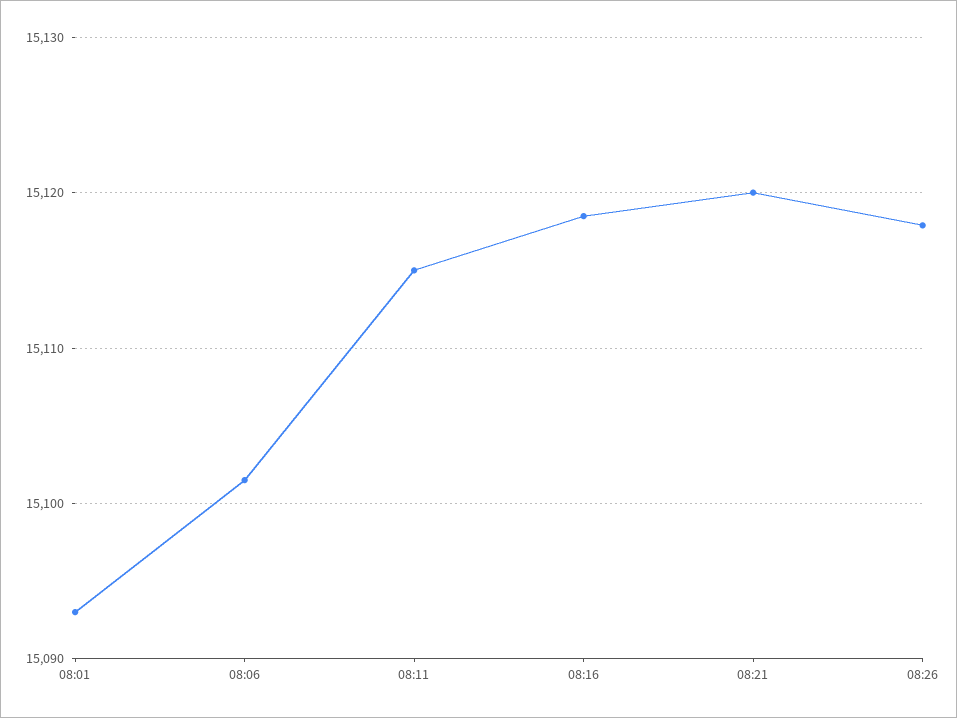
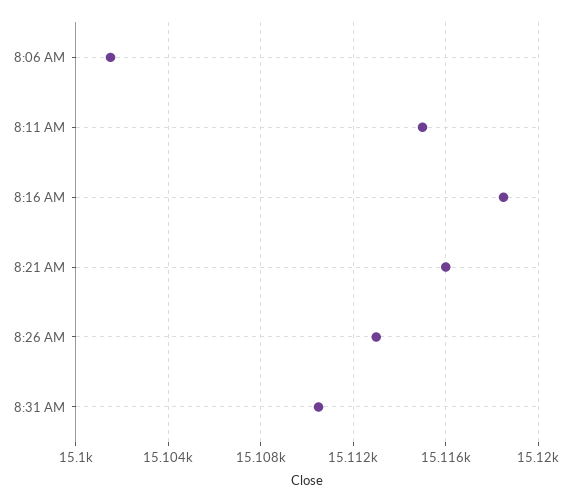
08:01: 15093 -> none
08:21: 15120 -> 15116
08:26: 15118 -> 15113
8:31 AM: none -> 15110.5

